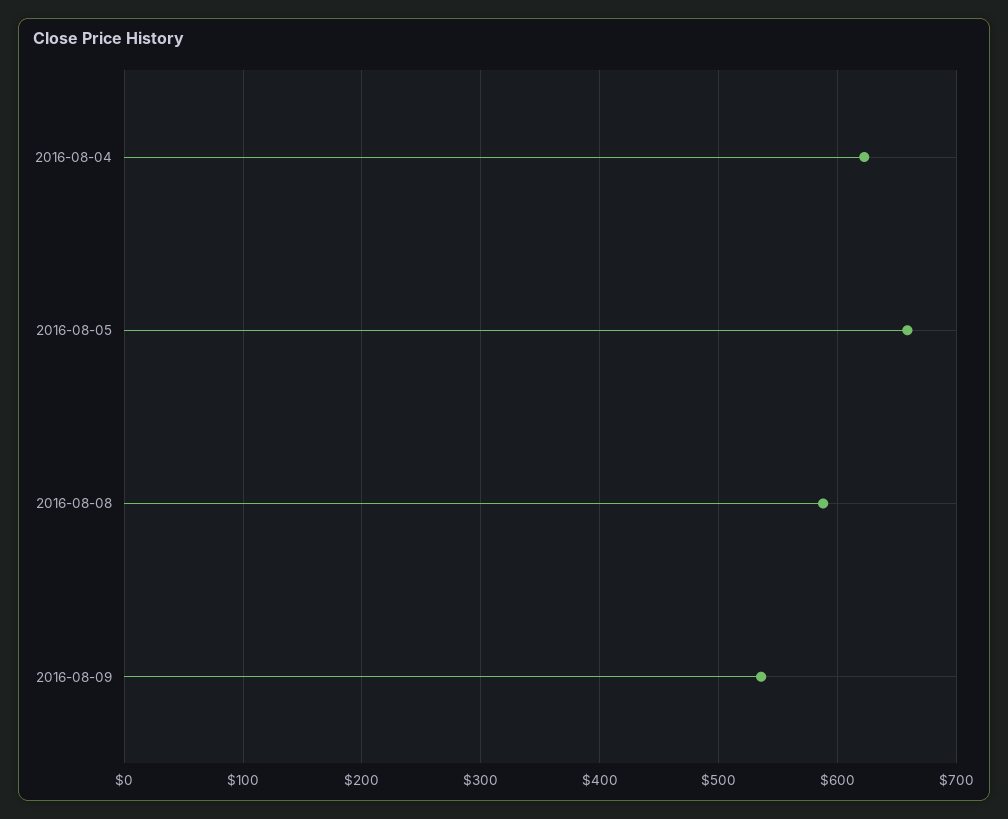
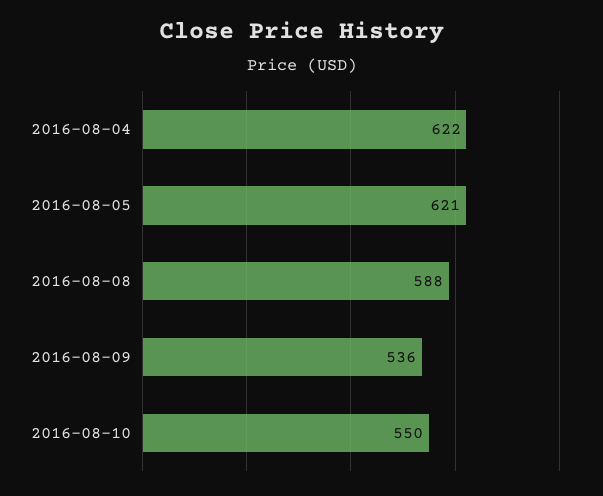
2016-08-05: 660 -> 621
2016-08-10: none -> 550

